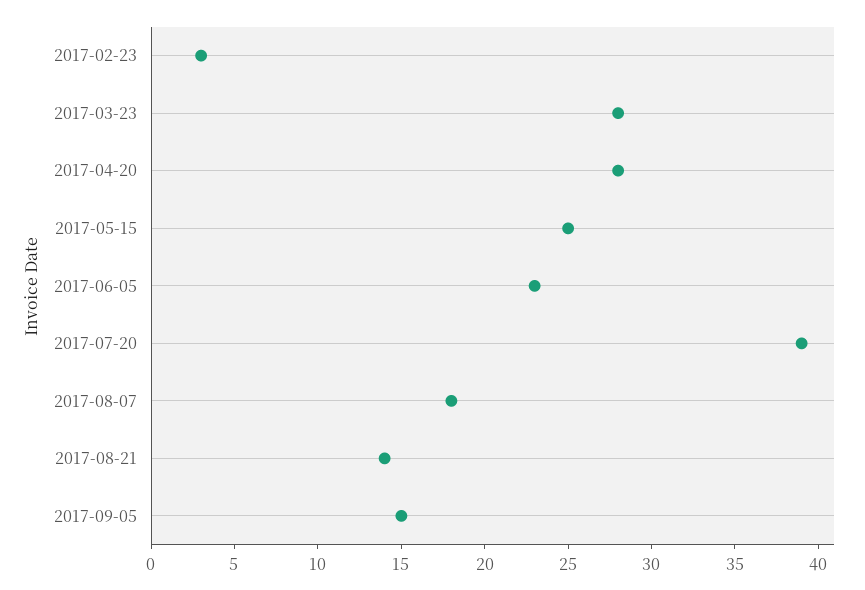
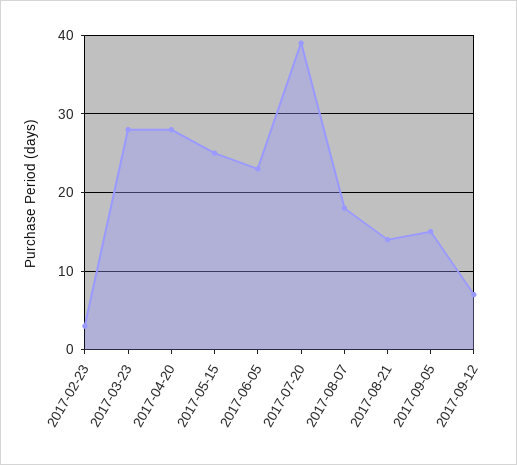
2017-09-12: none -> 7

